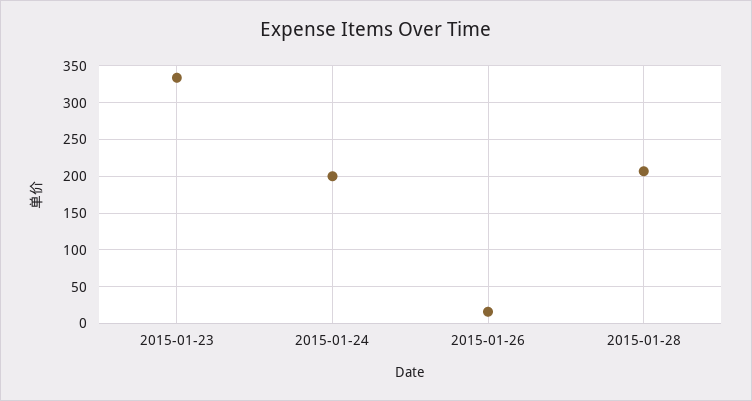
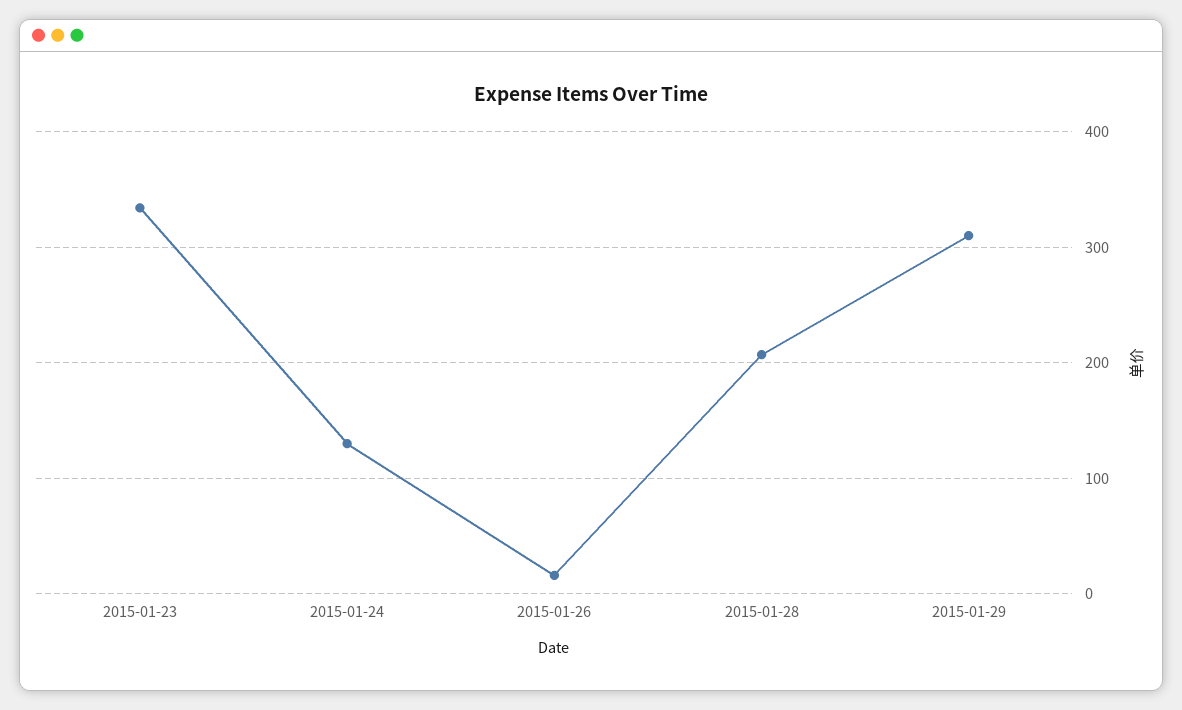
2015-01-24: 200 -> 130
2015-01-29: none -> 310

